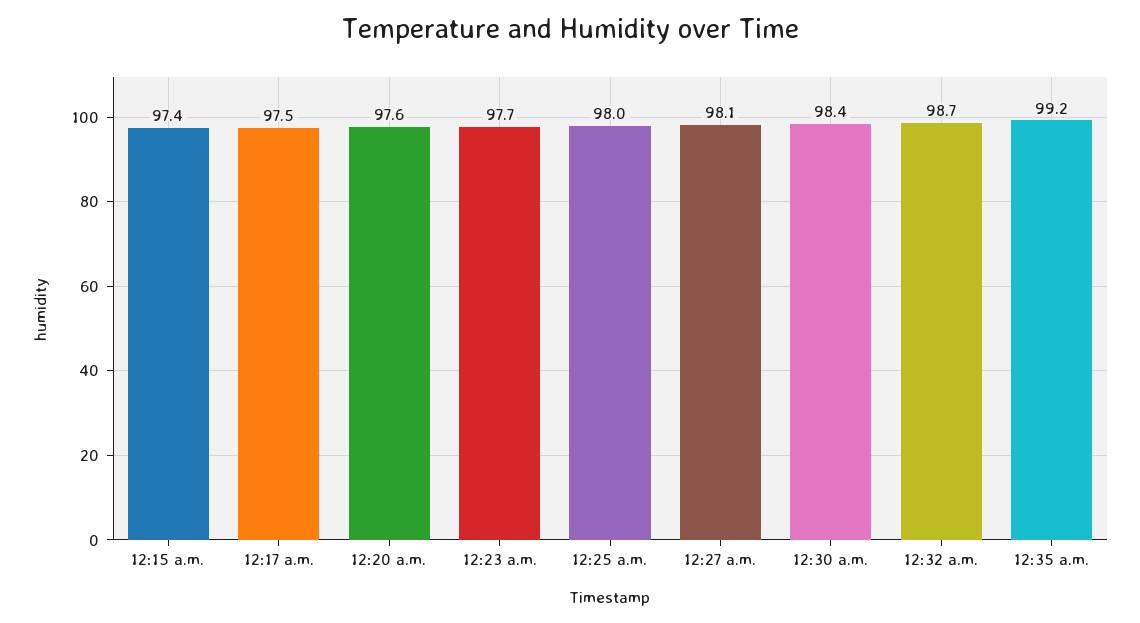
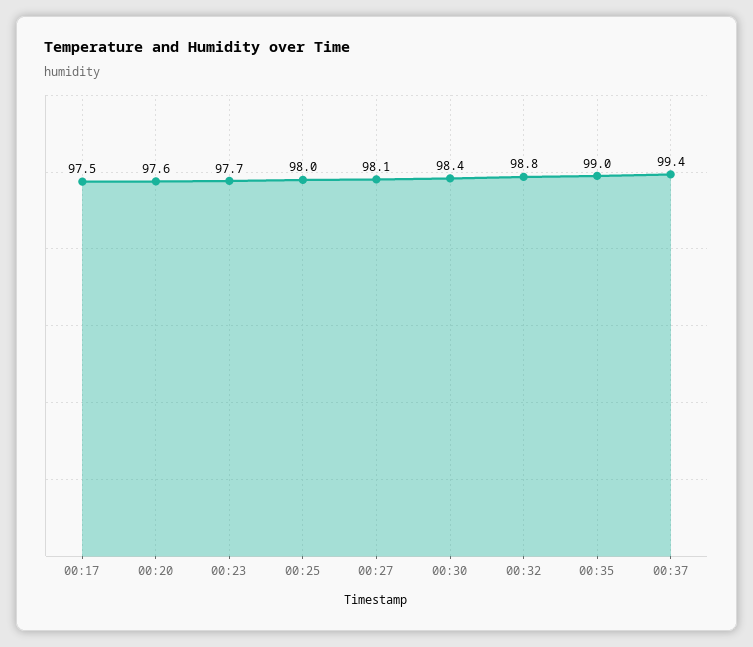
12:15 a.m.: 97.4 -> none
12:32 a.m.: 98.7 -> 98.8
12:35 a.m.: 99.2 -> 99
00:37: none -> 99.4

